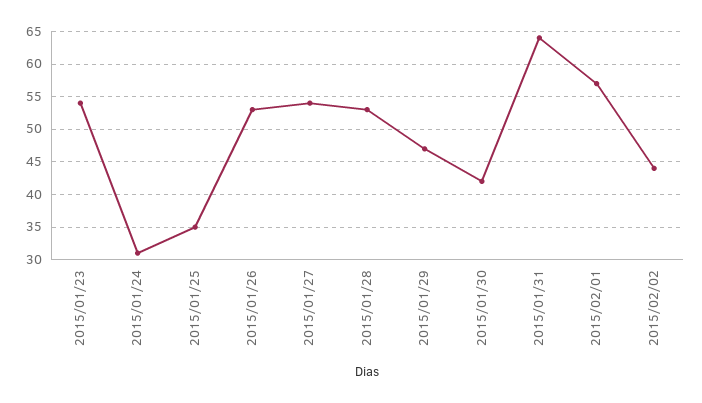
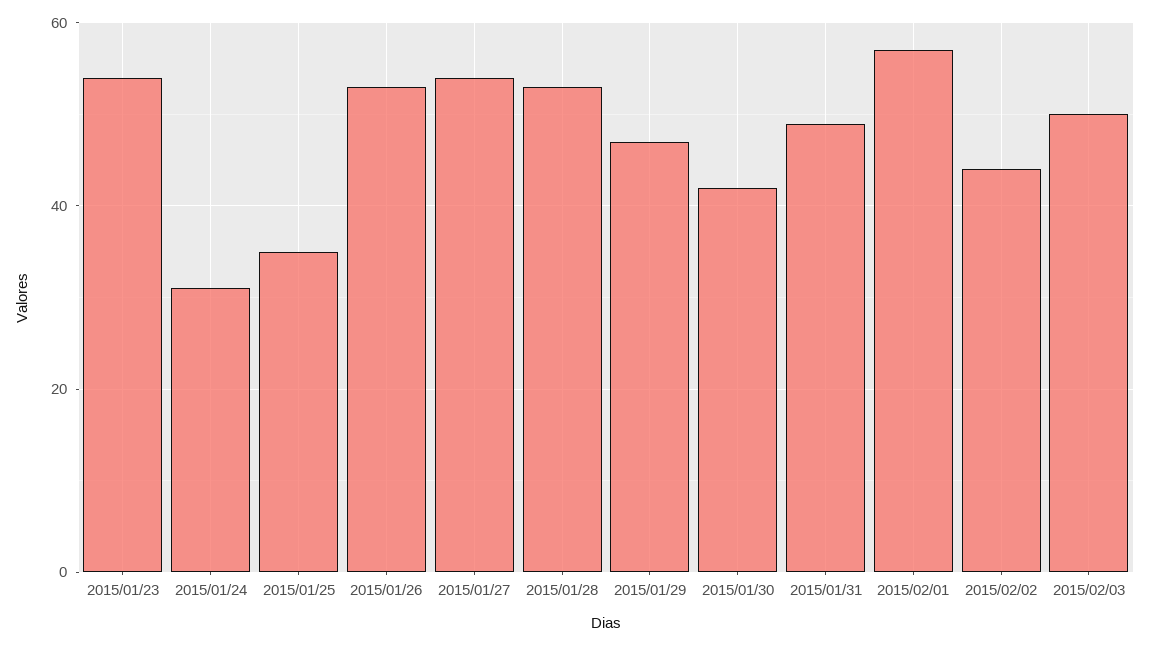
2015/01/31: 64 -> 50
2015/02/03: none -> 50

